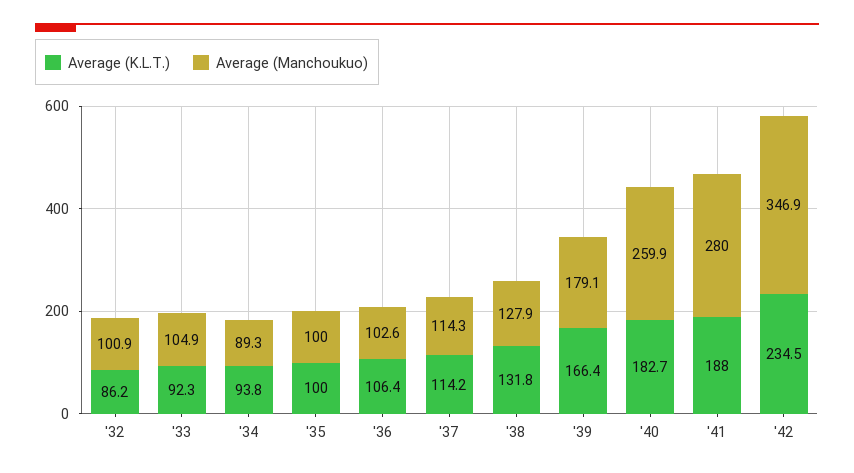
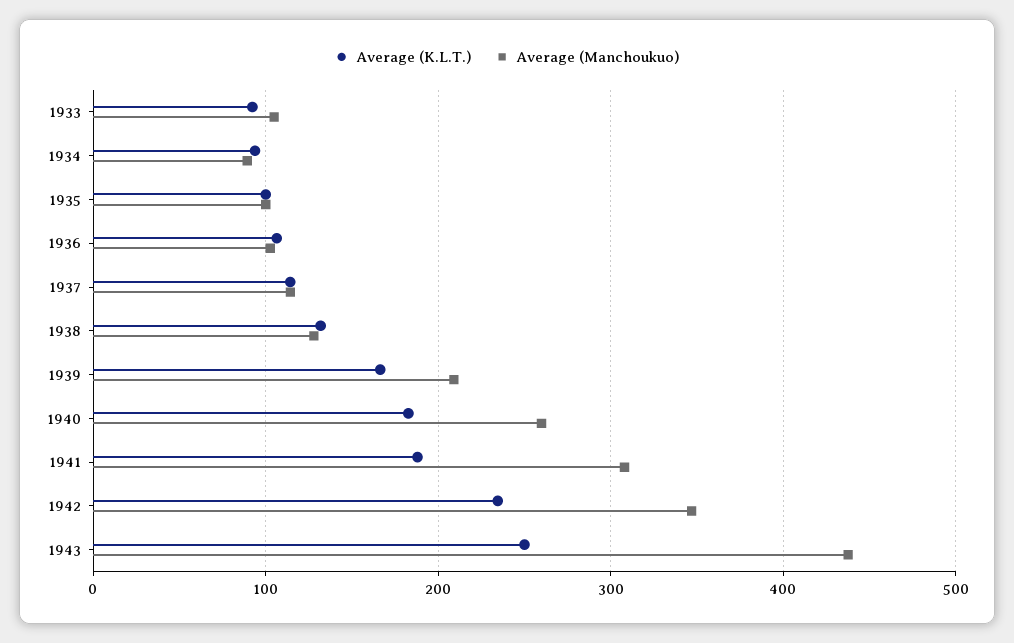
Average (K.L.T.), '32: 86.2 -> none
Average (Manchoukuo), '32: 100.9 -> none
Average (Manchoukuo), '39: 179.1 -> 210
Average (Manchoukuo), '41: 280 -> 310
Average (K.L.T.), 1943: none -> 250
Average (Manchoukuo), 1943: none -> 440

